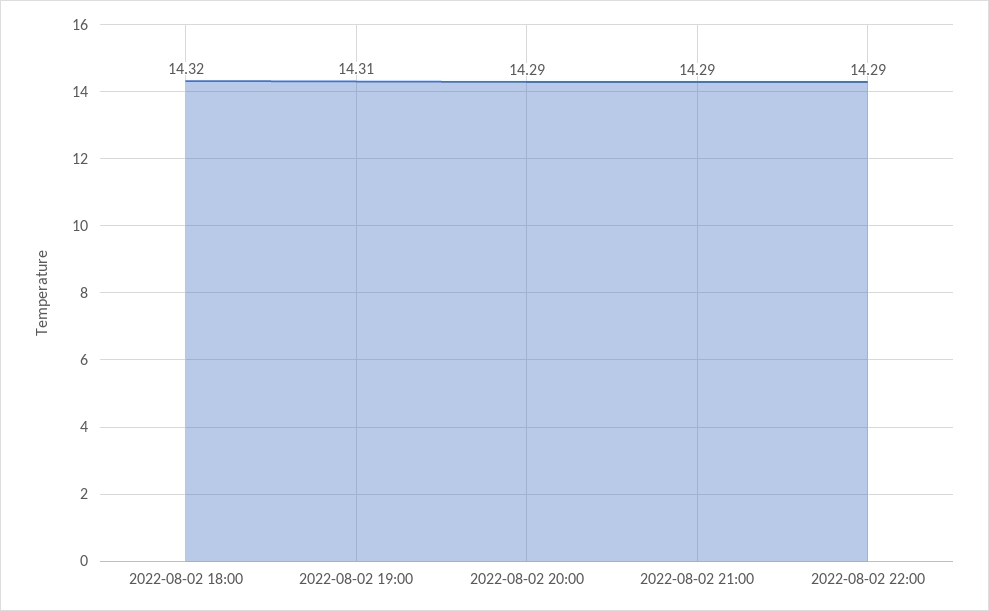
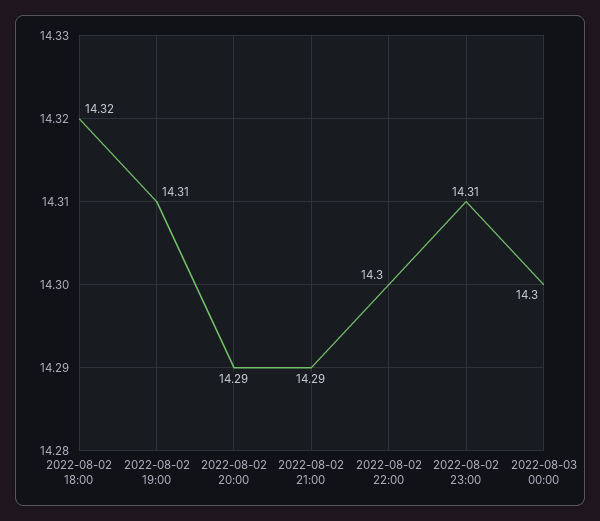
2022-08-02 22:00: 14.29 -> 14.3
2022-08-02 23:00: none -> 14.31
2022-08-03 00:00: none -> 14.3

